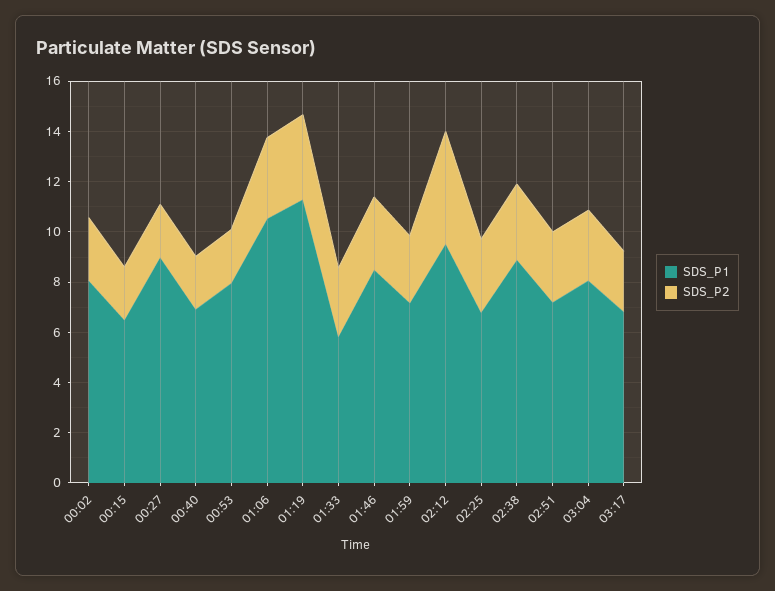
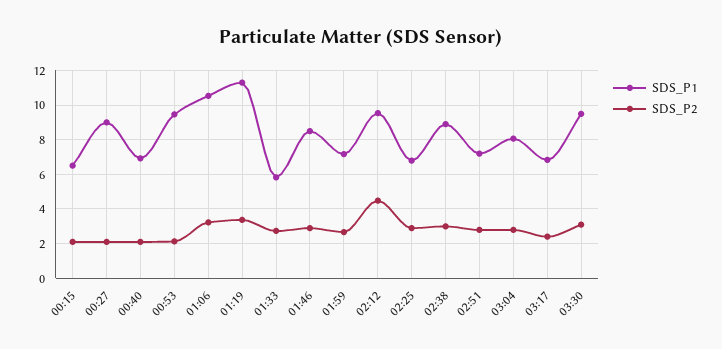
SDS_P1, 00:02: 8 -> none
SDS_P2, 00:02: 2.5 -> none
SDS_P1, 00:53: 8 -> 9.5
SDS_P1, 03:30: none -> 9.5
SDS_P2, 03:30: none -> 3

